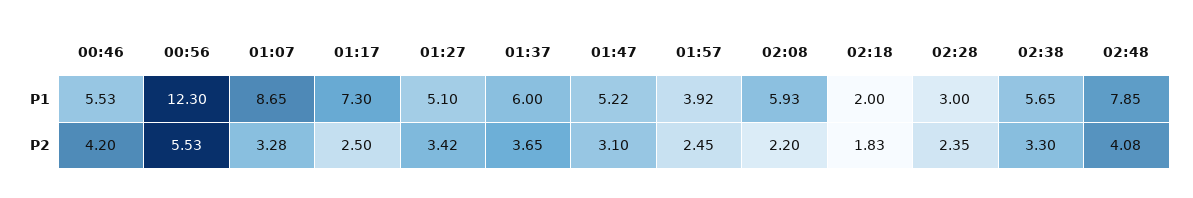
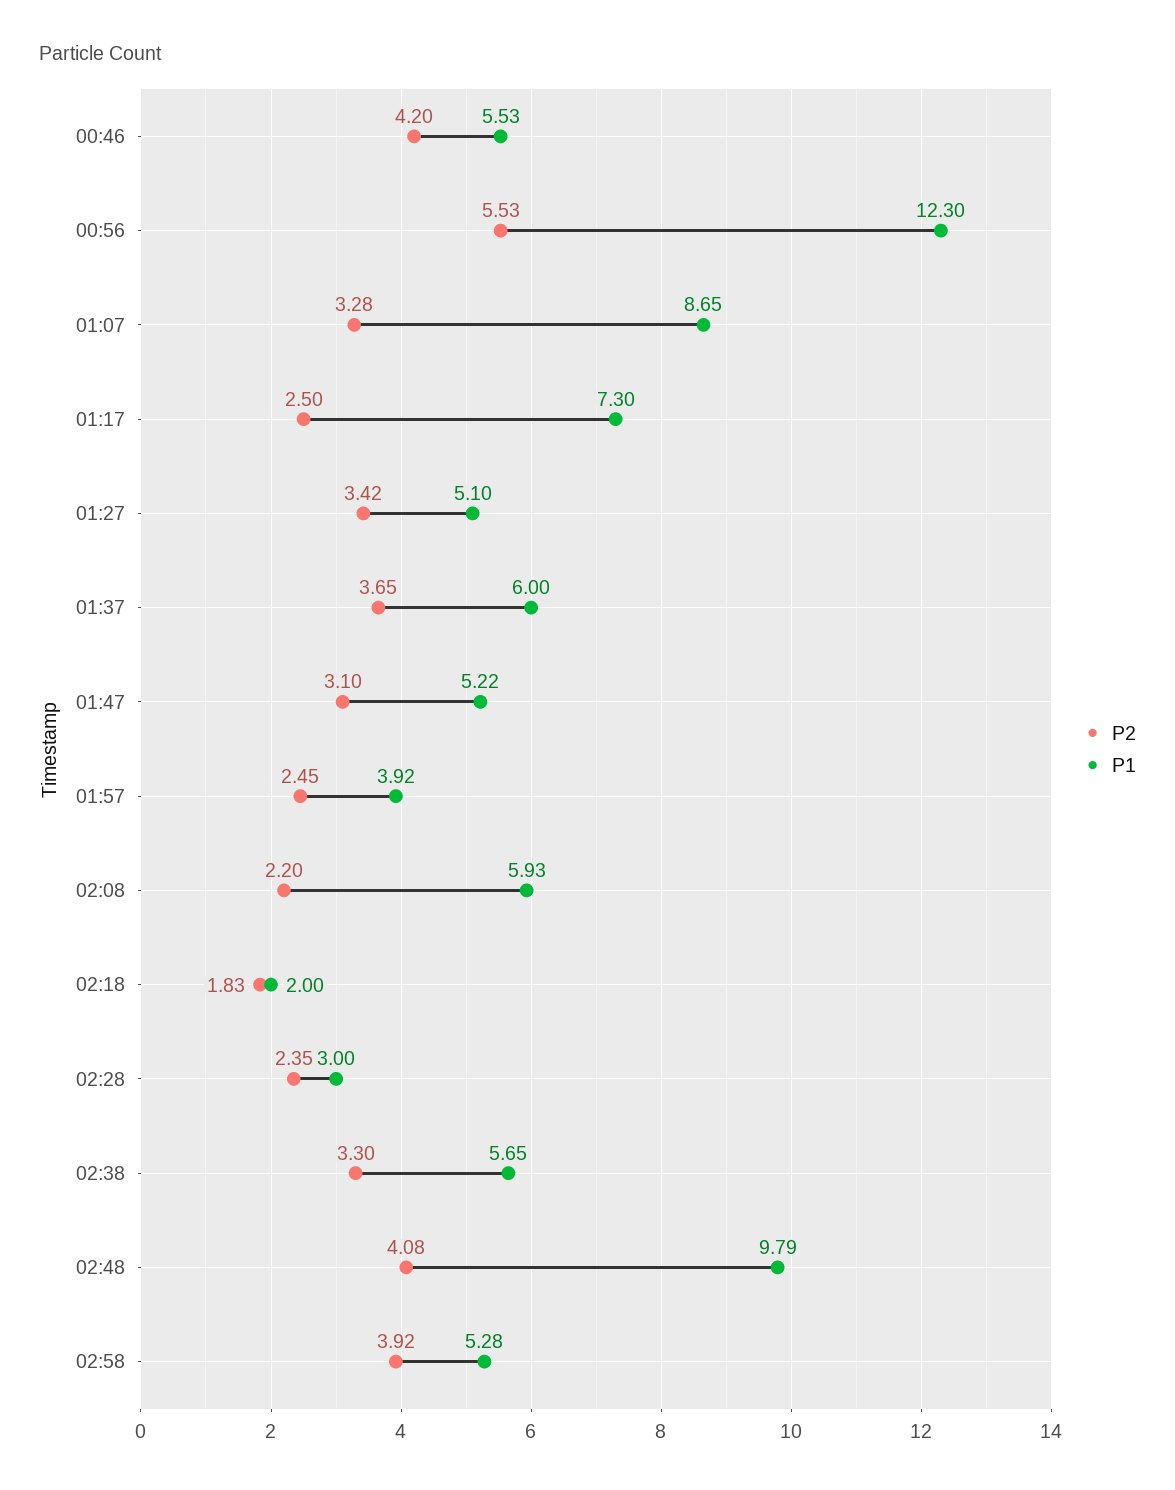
P1, 02:48: 7.85 -> 9.79
P2, 02:58: none -> 3.92
P1, 02:58: none -> 5.28

